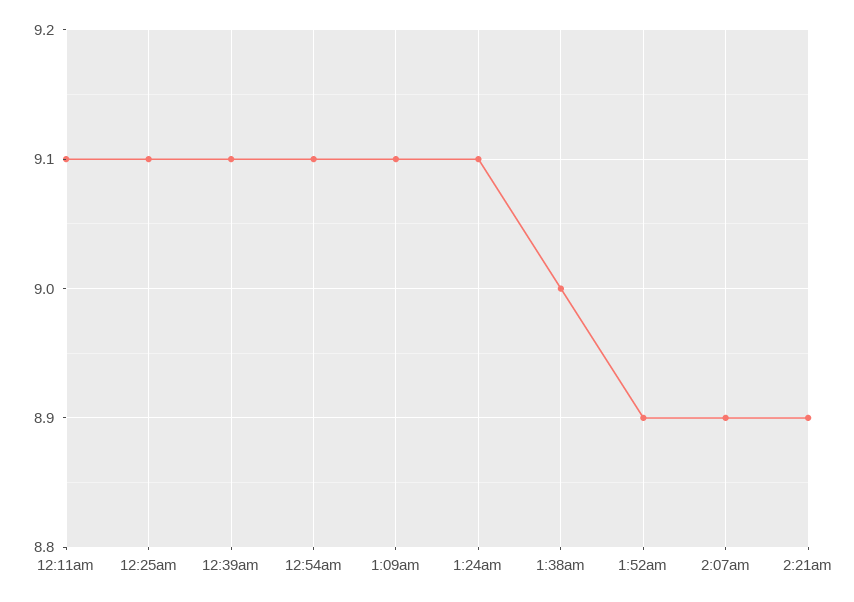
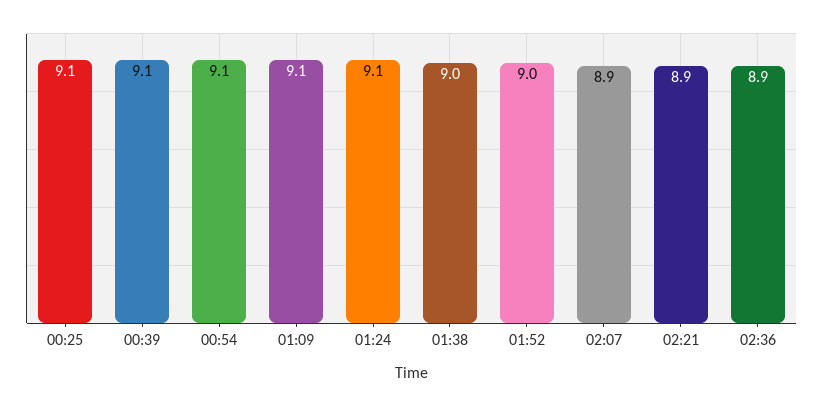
12:11am: 9.1 -> none
1:52am: 8.9 -> 9
02:36: none -> 8.9

